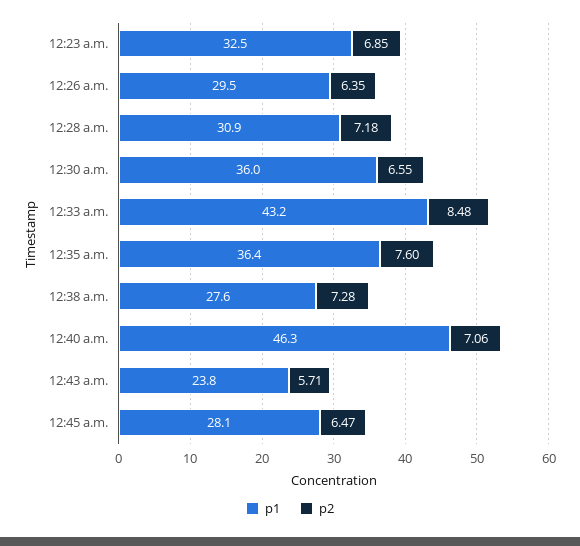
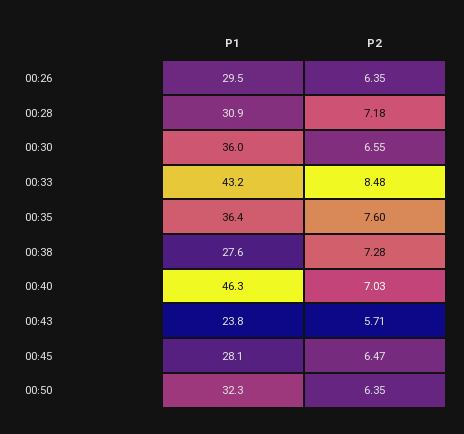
p1, 12:23 a.m.: 32.5 -> none
p2, 12:23 a.m.: 6.85 -> none
p2, 12:40 a.m.: 7.06 -> 7.03
p1, 00:50: none -> 32.3
p2, 00:50: none -> 6.35

